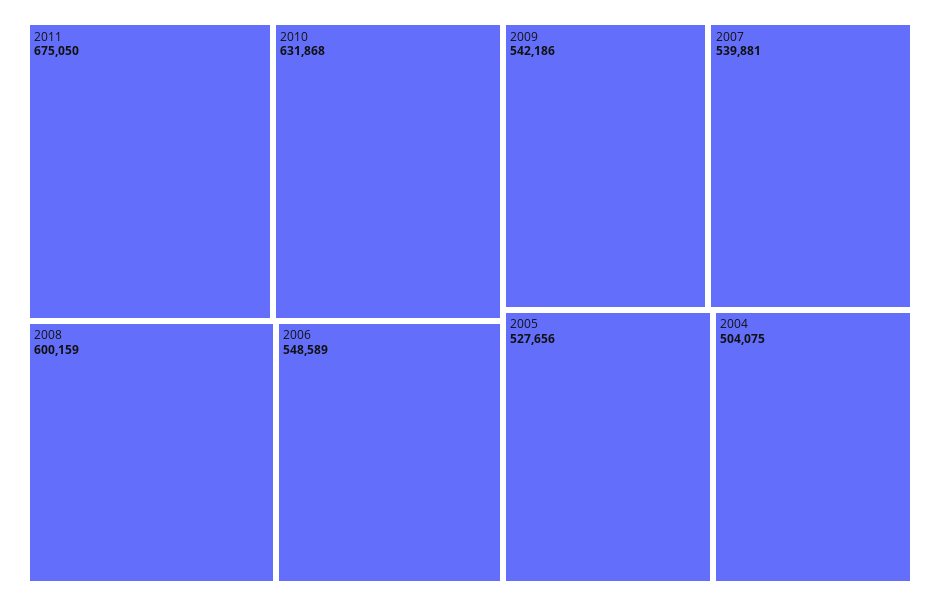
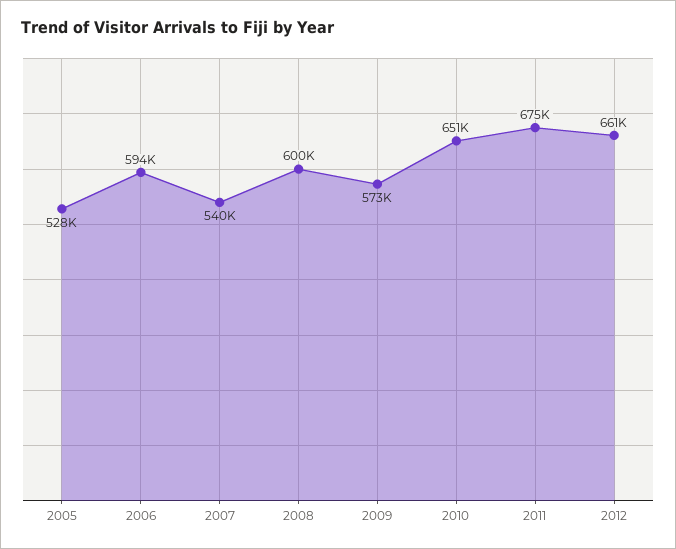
2010: 631868 -> 651000
2006: 548589 -> 594000
2009: 542186 -> 573000
2004: 504075 -> none
2012: none -> 661000

